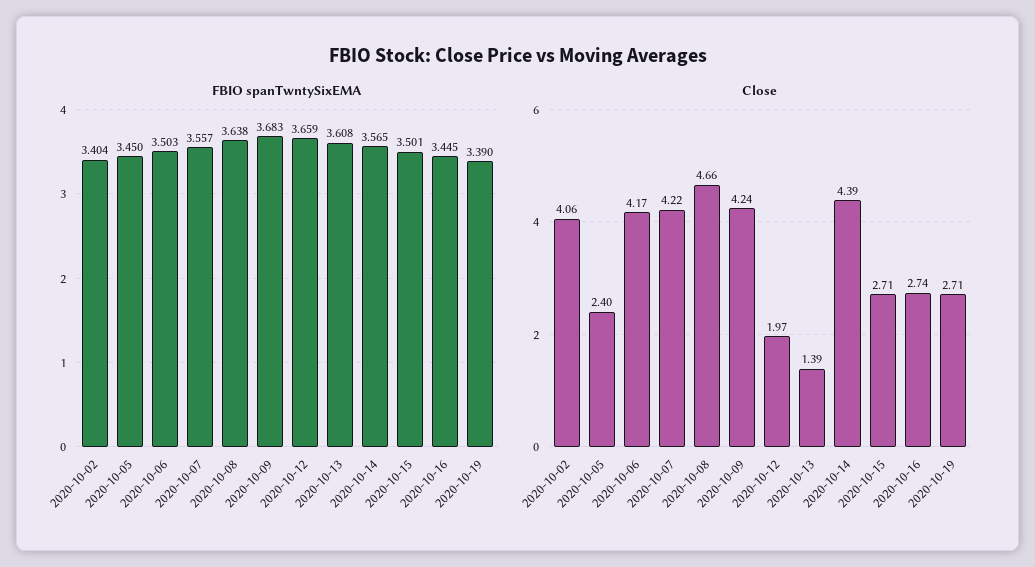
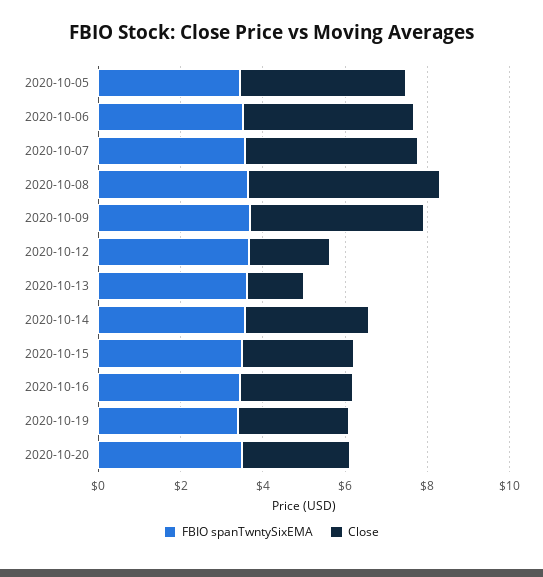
FBIO spanTwntySixEMA, 2020-10-02: 3.404 -> none
Close, 2020-10-02: 4.06 -> none
Close, 2020-10-05: 2.4 -> 4
Close, 2020-10-14: 4.39 -> 3
FBIO spanTwntySixEMA, 2020-10-20: none -> 3.5
Close, 2020-10-20: none -> 2.5

